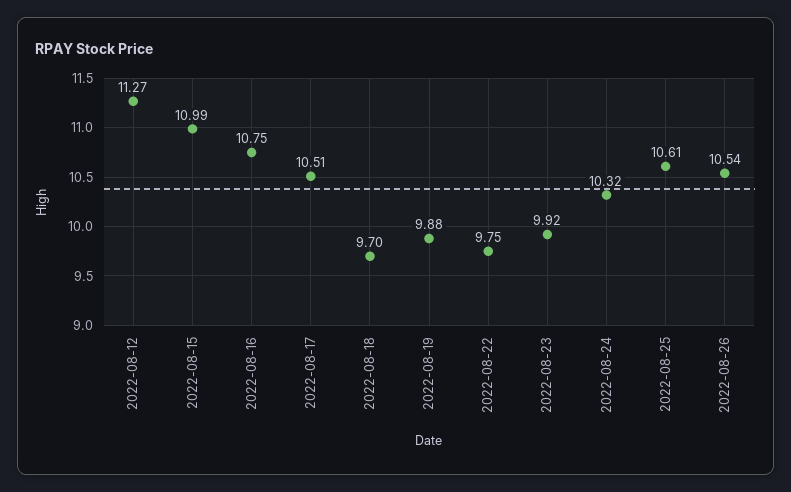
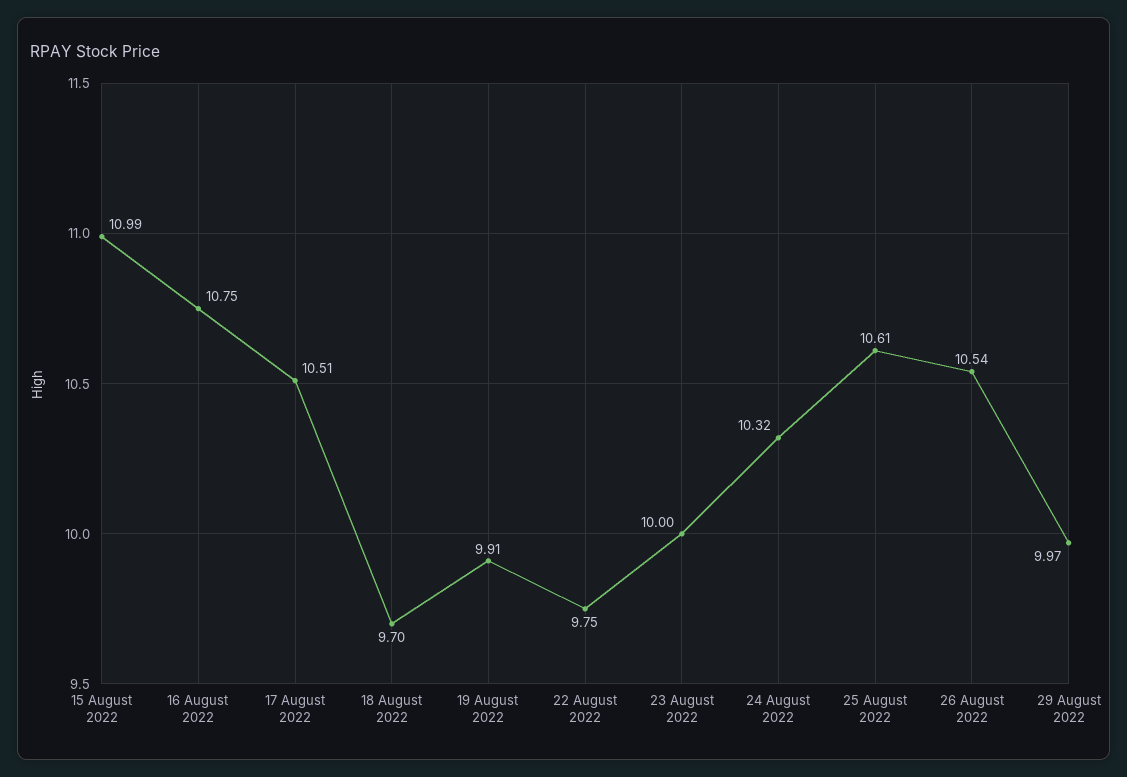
2022-08-12: 11.27 -> none
2022-08-19: 9.88 -> 9.91
2022-08-23: 9.92 -> 10
29 August 2022: none -> 9.97

